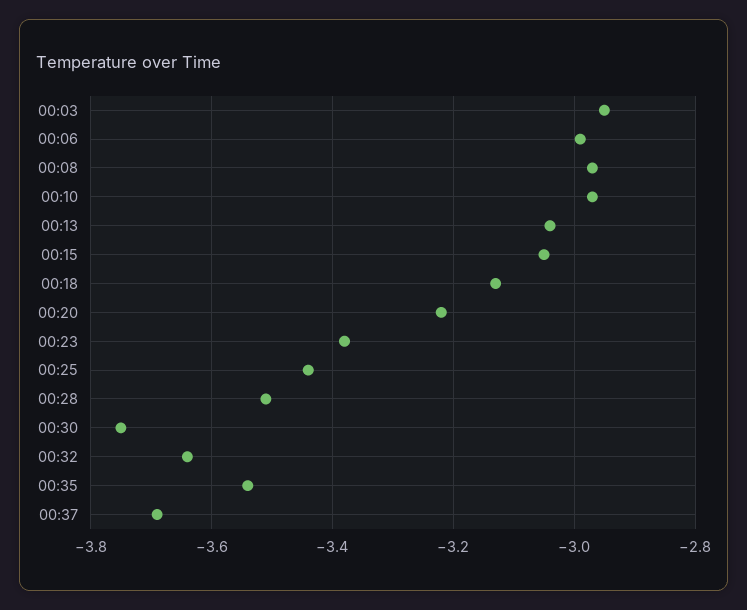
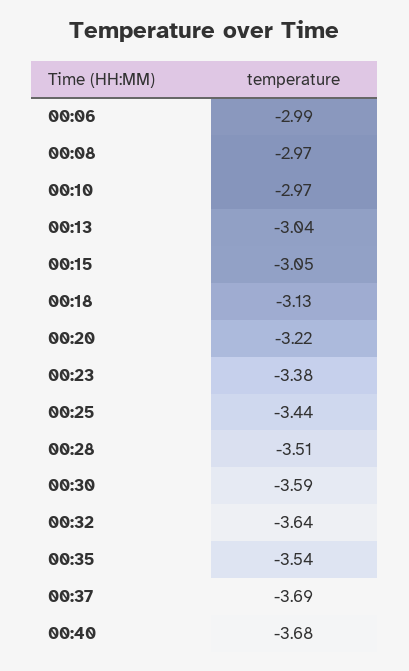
00:03: -2.95 -> none
00:30: -3.75 -> -3.59
00:40: none -> -3.68

